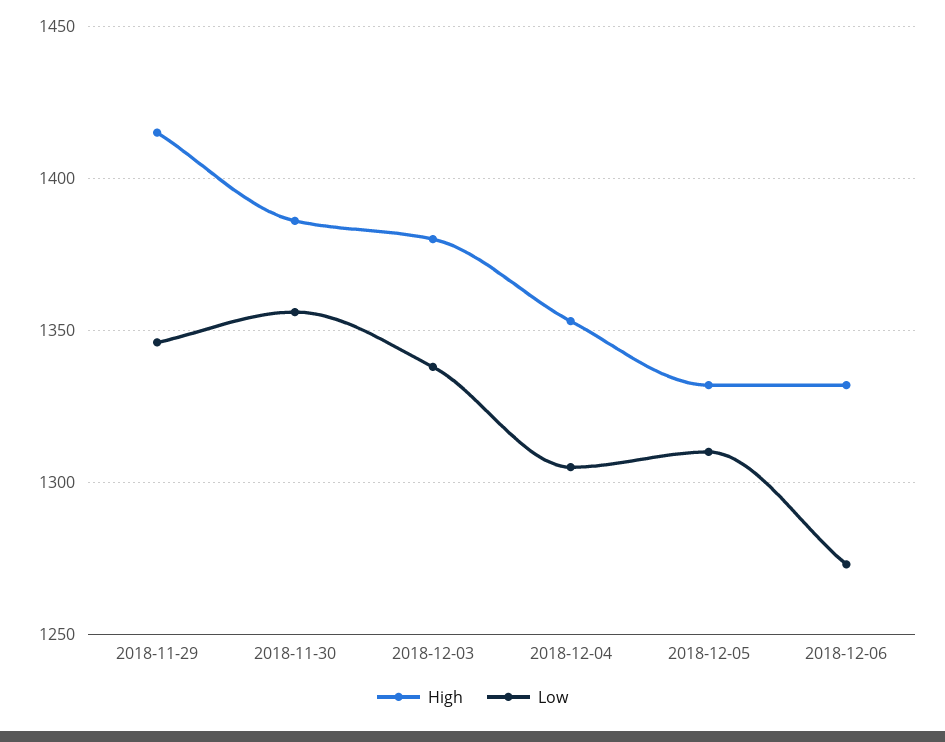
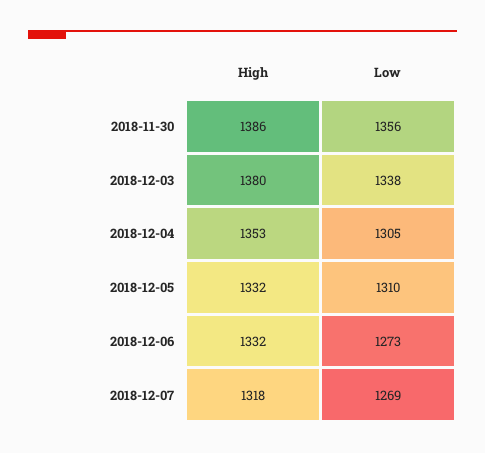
High, 2018-11-29: 1415 -> none
Low, 2018-11-29: 1345 -> none
High, 2018-12-07: none -> 1318
Low, 2018-12-07: none -> 1269

